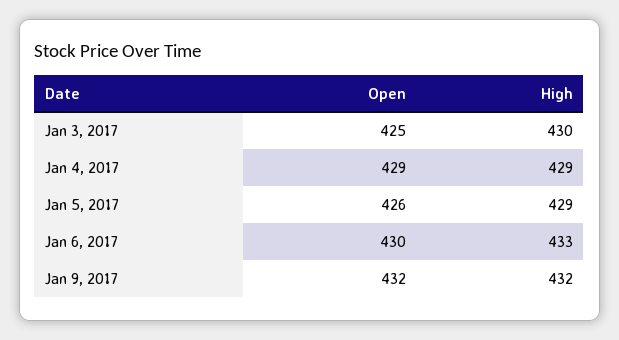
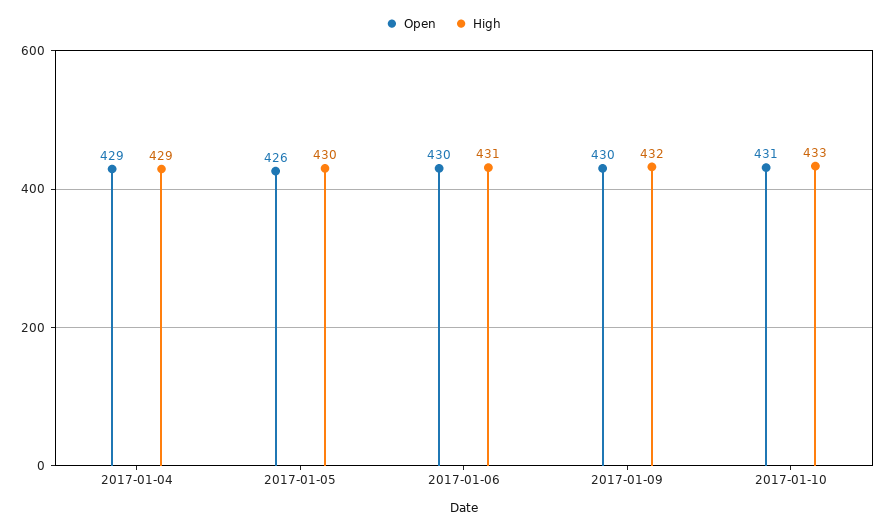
Open, Jan 3, 2017: 425 -> none
High, Jan 3, 2017: 430 -> none
High, Jan 5, 2017: 429 -> 430
High, Jan 6, 2017: 433 -> 431
Open, Jan 9, 2017: 432 -> 430
Open, 2017-01-10: none -> 431
High, 2017-01-10: none -> 433

